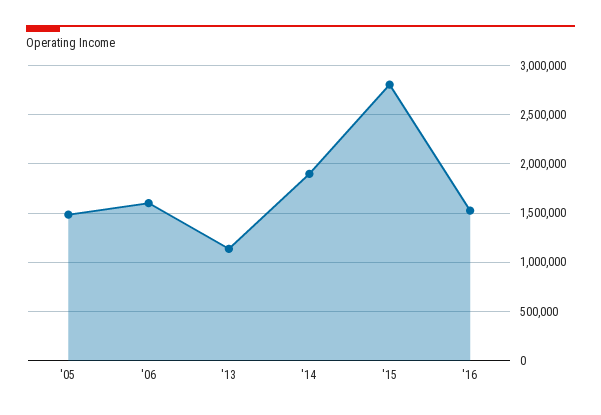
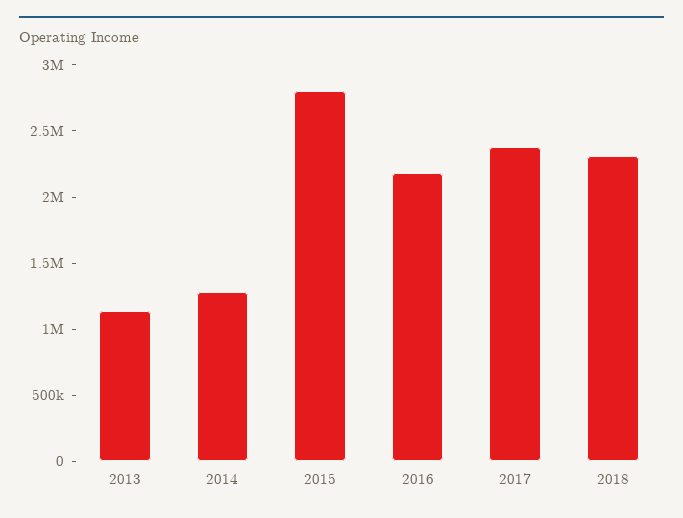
'05: 1500000 -> none
'06: 1600000 -> none
'14: 1900000 -> 1300000
'16: 1500000 -> 2200000
2017: none -> 2400000
2018: none -> 2300000

